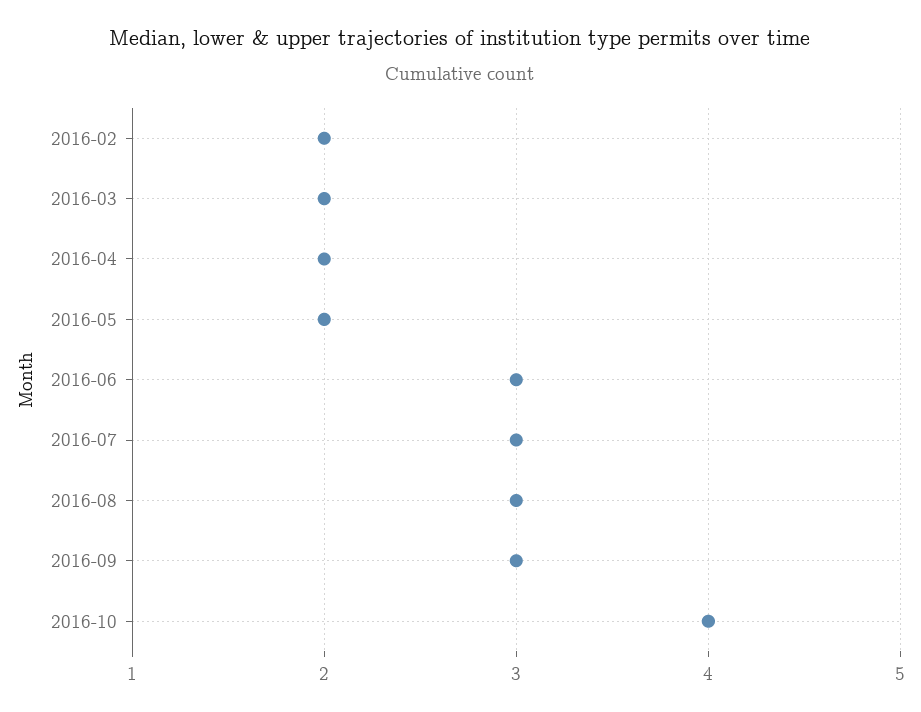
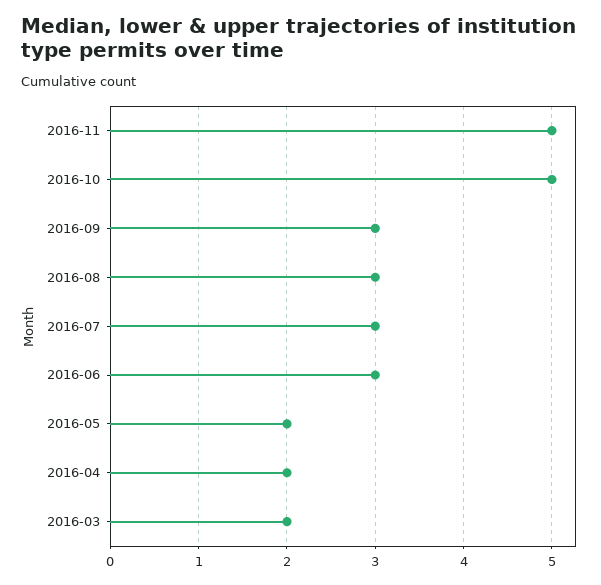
2016-02: 2 -> none
2016-10: 4 -> 5
2016-11: none -> 5

